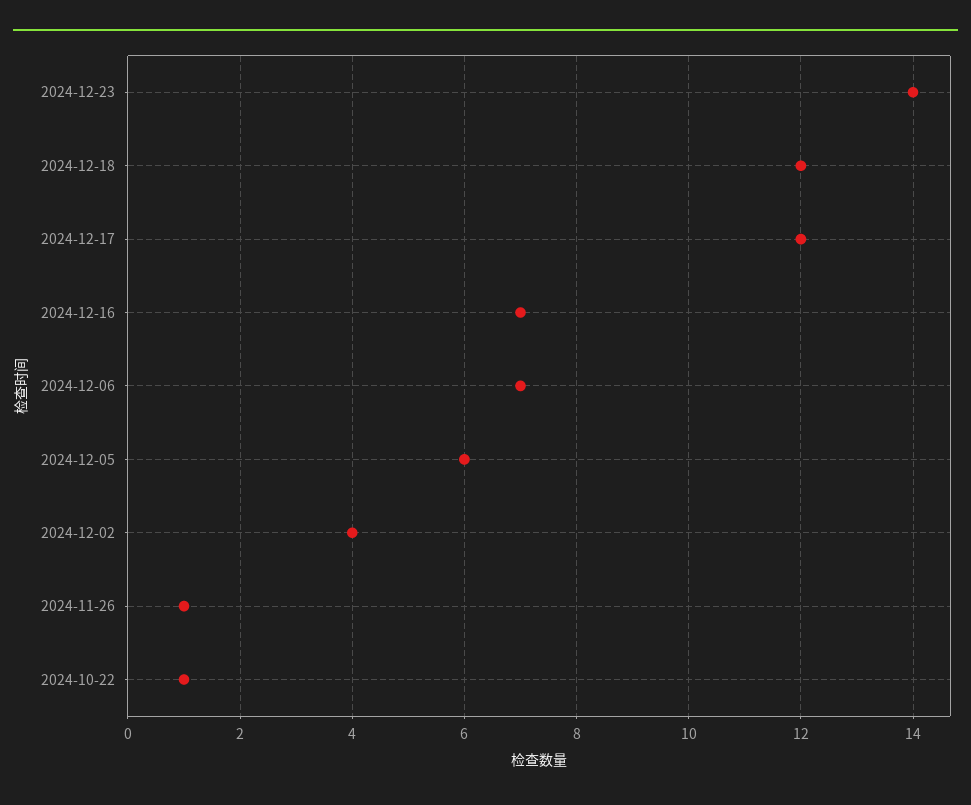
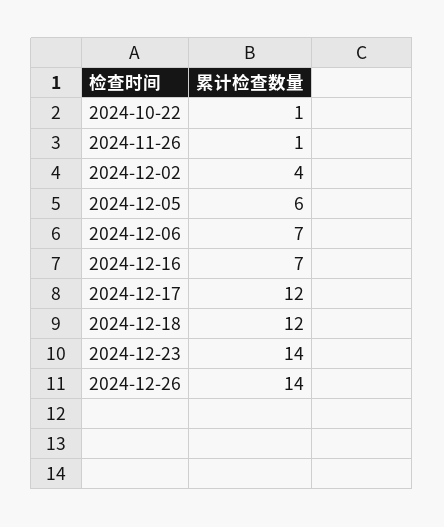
2024-12-26: none -> 14

